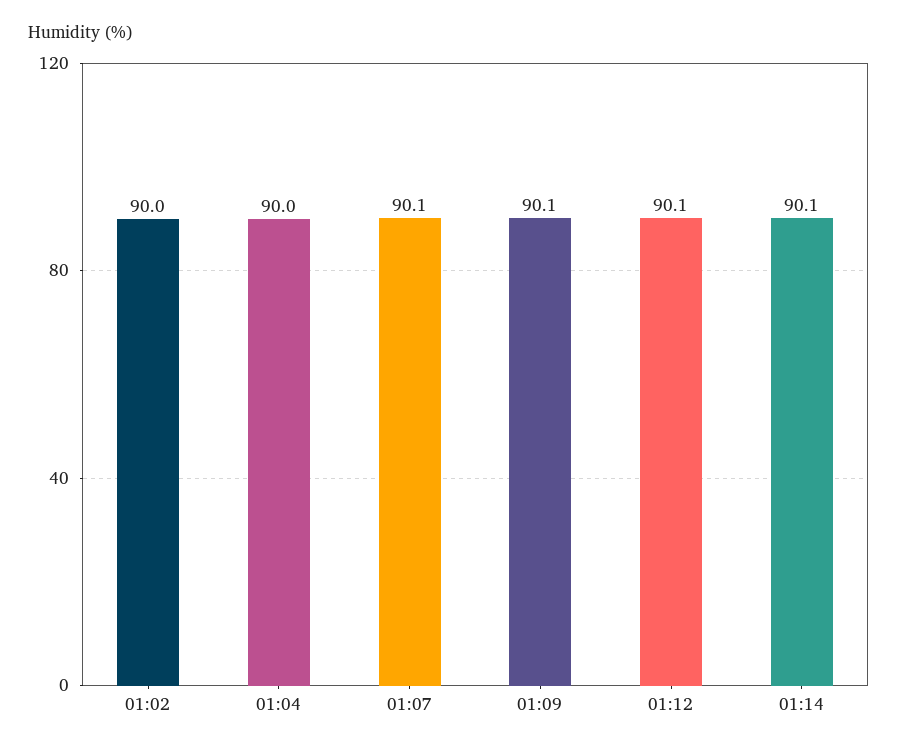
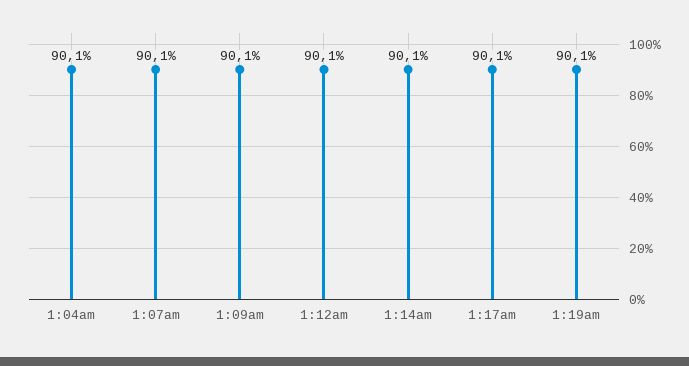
01:02: 90 -> none
01:04: 90 -> 90.1
1:17am: none -> 90.1
1:19am: none -> 90.1

